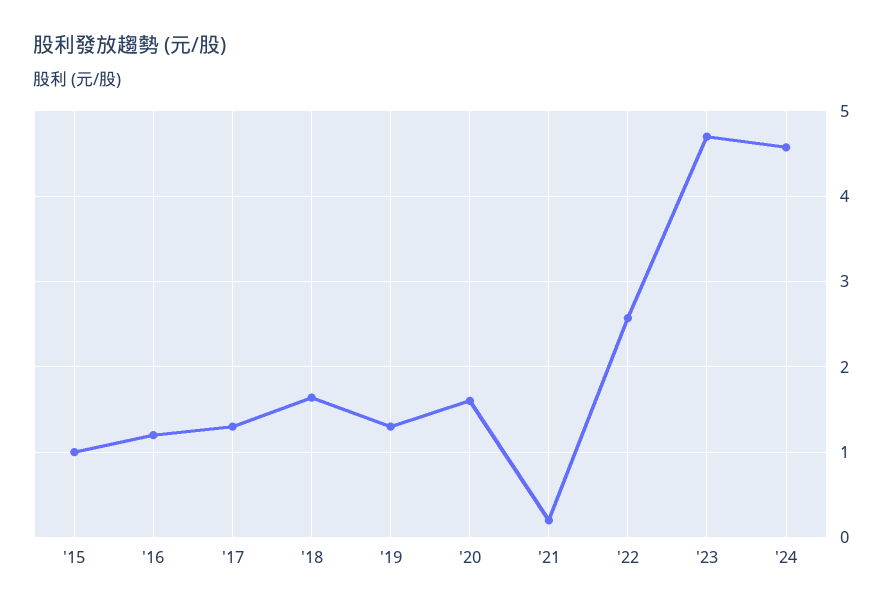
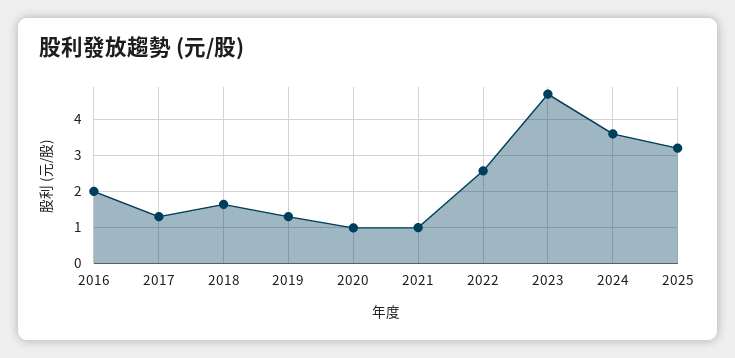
'15: 1 -> none
'16: 1.2 -> 2
'20: 1.6 -> 1
'21: 0.2 -> 1
'24: 4.6 -> 3.6
2025: none -> 3.2

